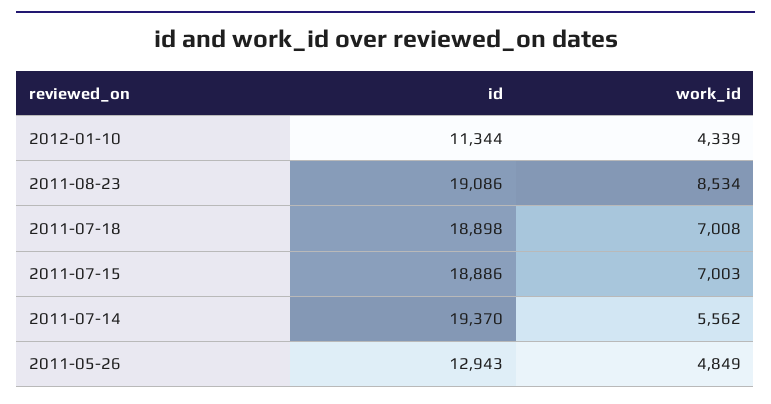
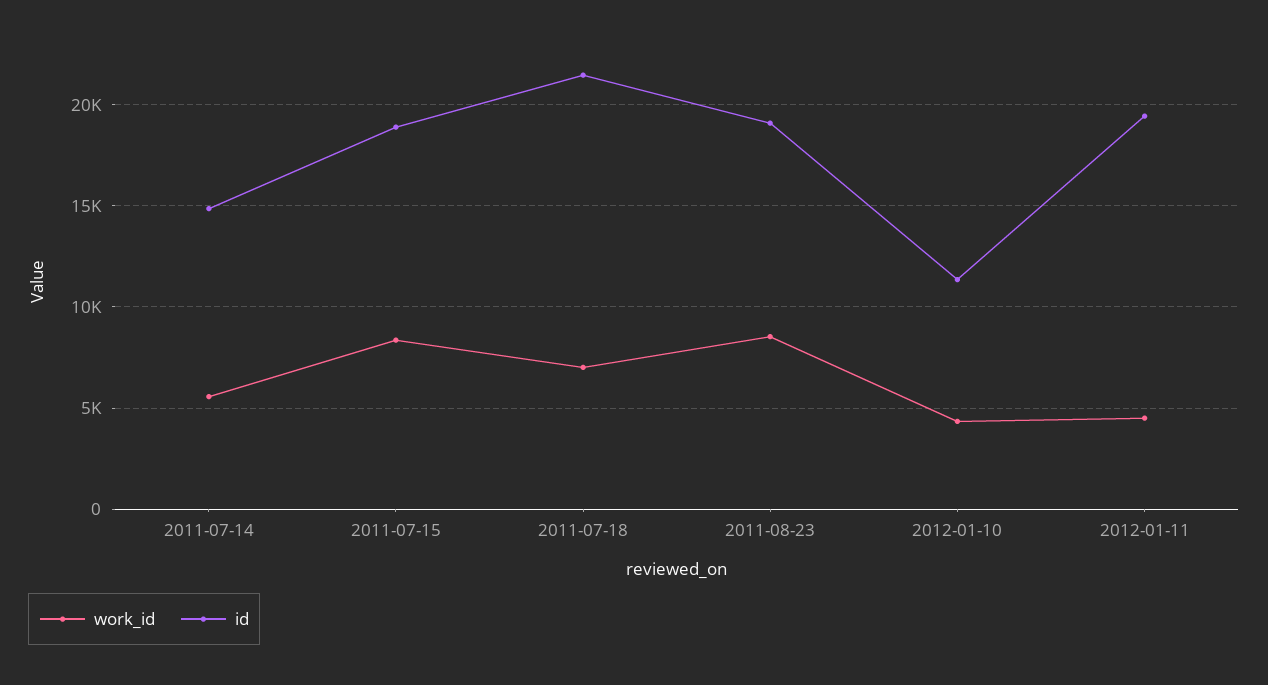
id, 2011-07-18: 18898 -> 21500
work_id, 2011-07-15: 7003 -> 8500
id, 2011-07-14: 19370 -> 15000
id, 2011-05-26: 12943 -> none
work_id, 2011-05-26: 4849 -> none
work_id, 2012-01-11: none -> 4500
id, 2012-01-11: none -> 19500

